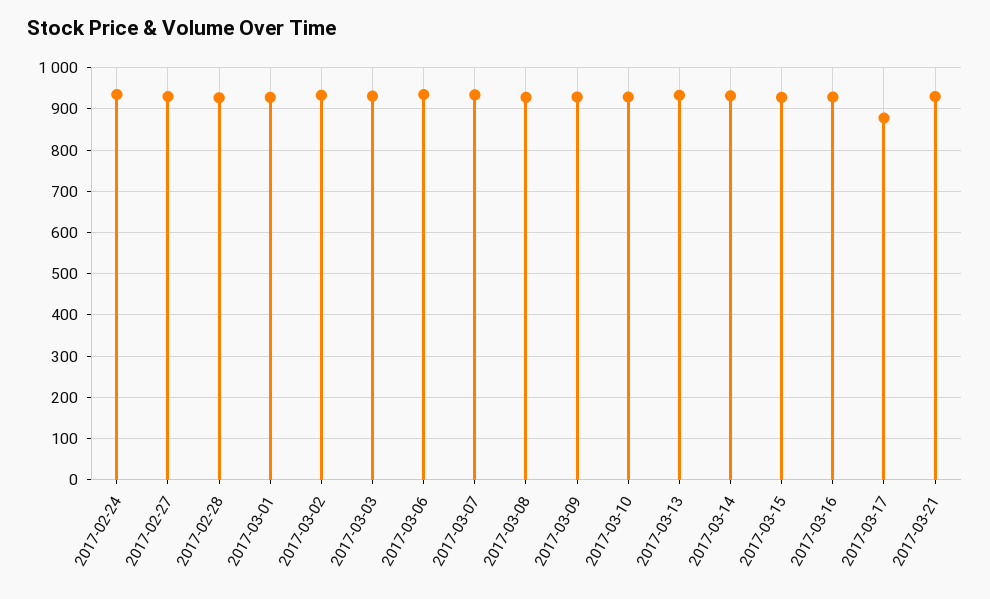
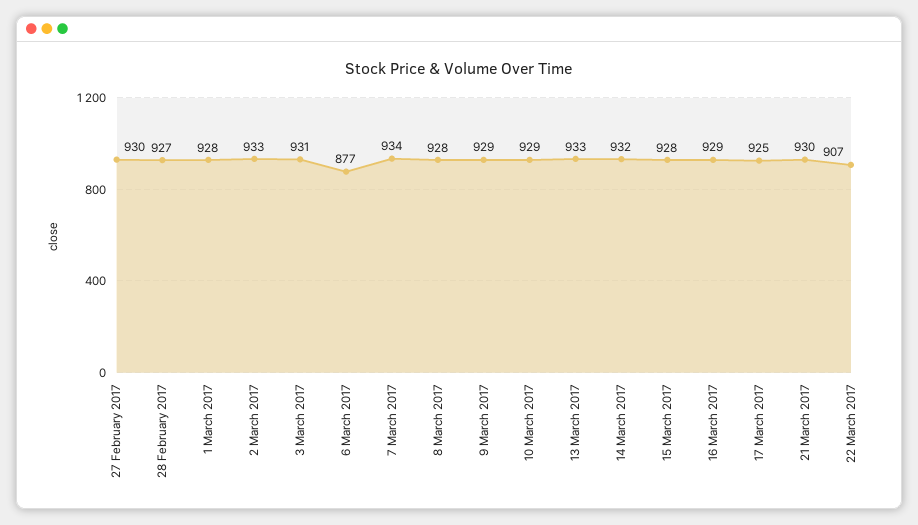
2017-02-24: 940 -> none
2017-03-06: 940 -> 877
2017-03-17: 880 -> 925
22 March 2017: none -> 907

